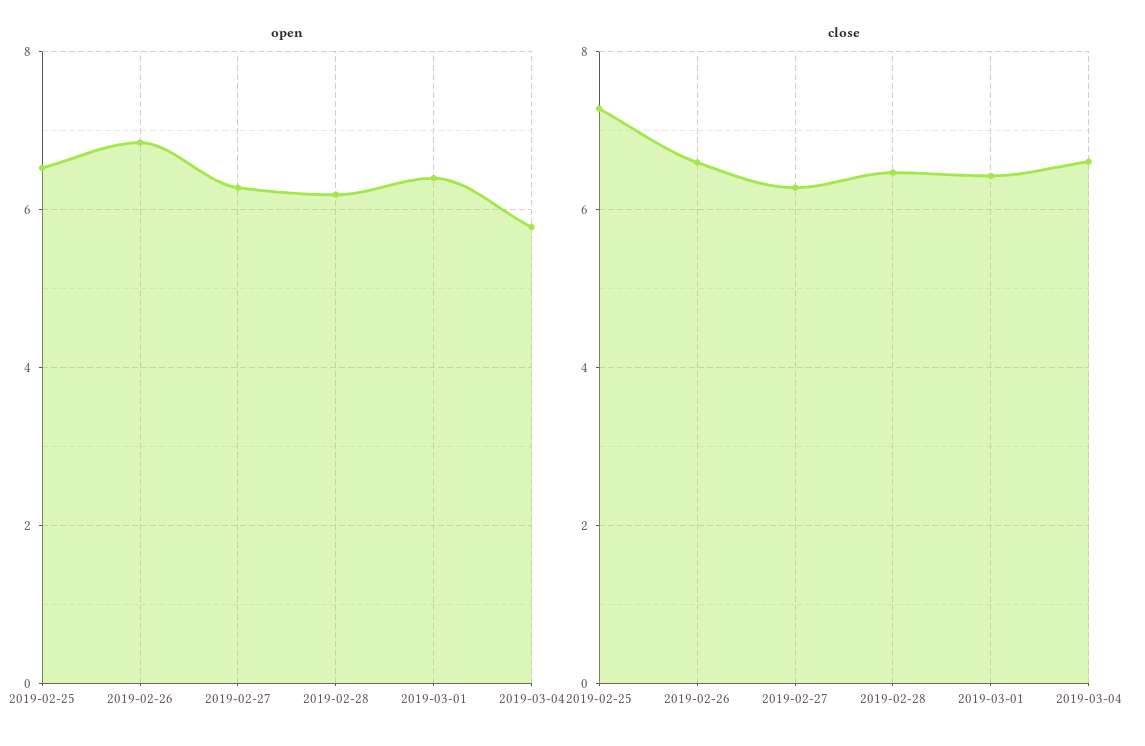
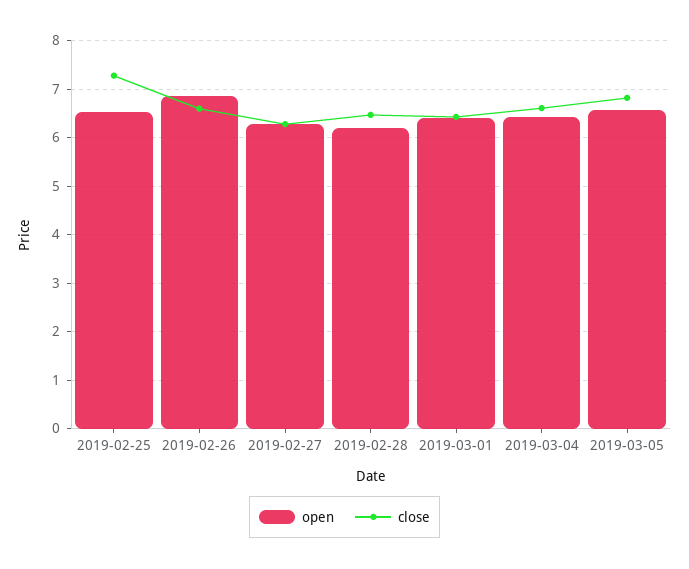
open, 2019-03-04: 5.8 -> 6.4
open, 2019-03-05: none -> 6.6
close, 2019-03-05: none -> 6.8

